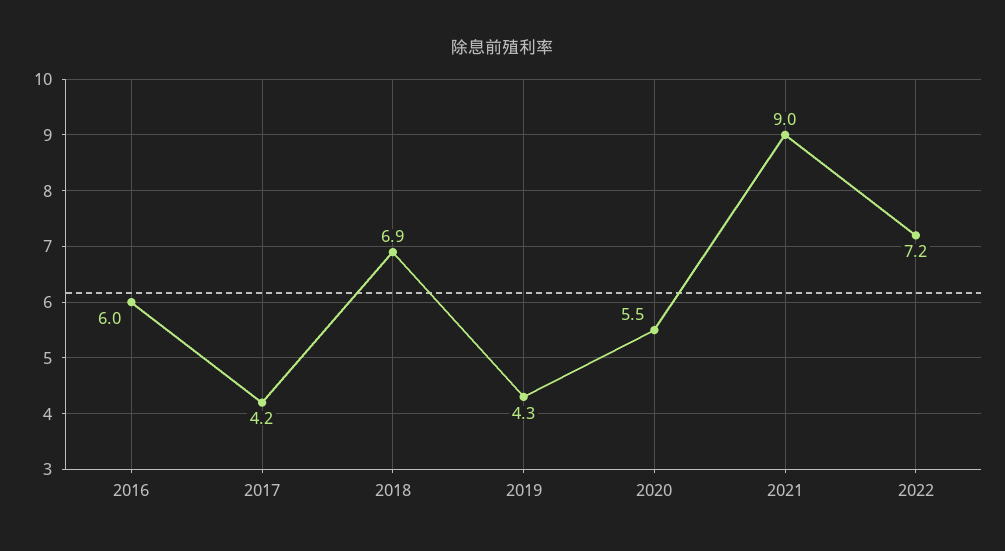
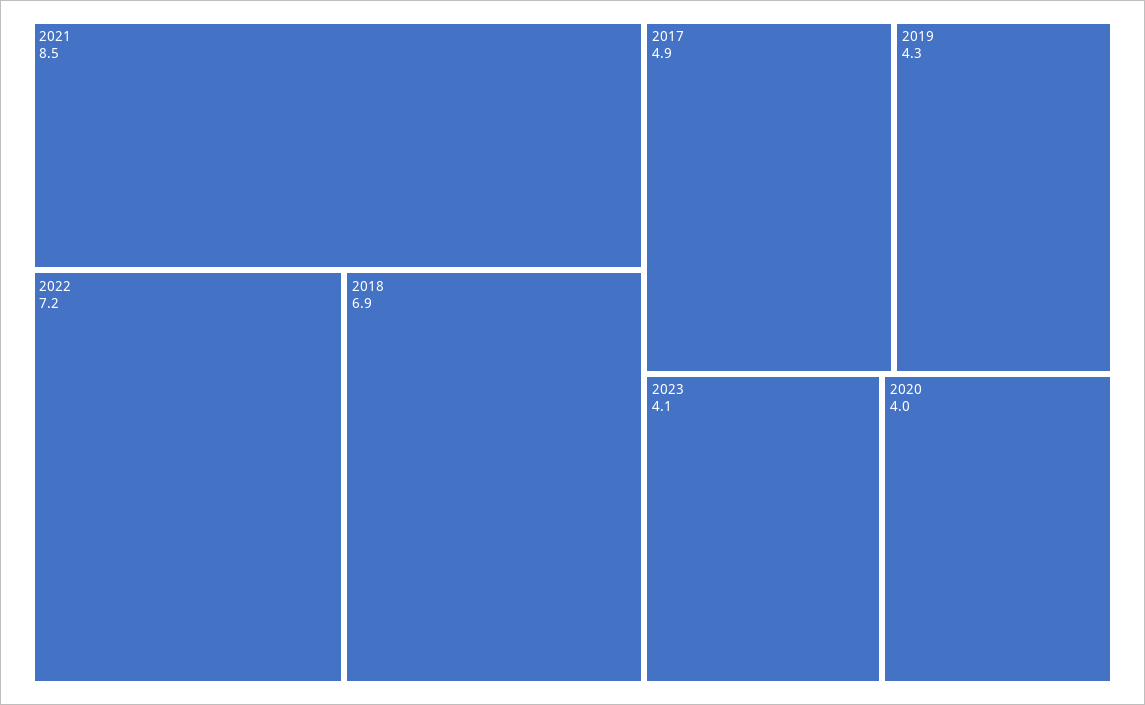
2016: 6 -> none
2017: 4.2 -> 4.9
2020: 5.5 -> 4
2021: 9 -> 8.5
2023: none -> 4.1

